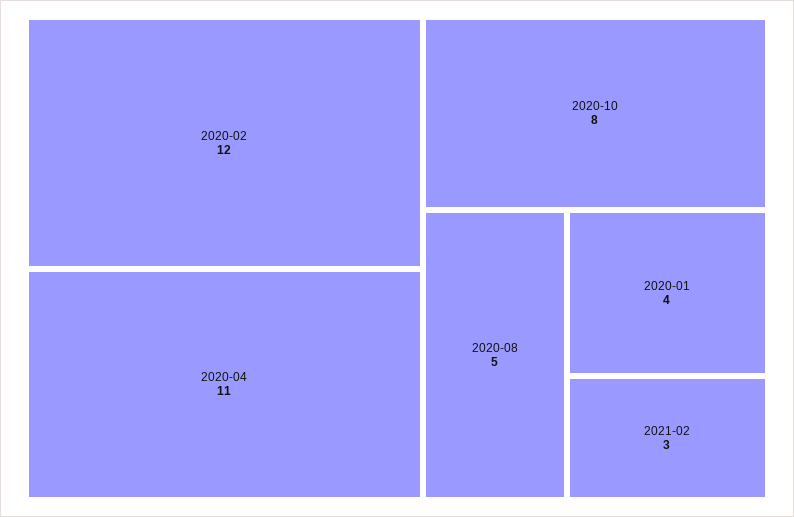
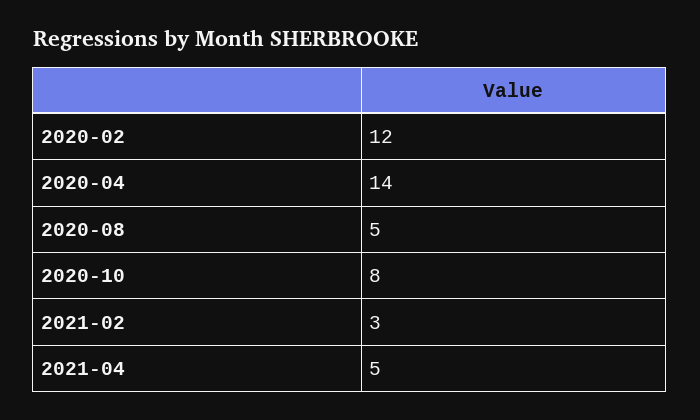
2020-04: 11 -> 14
2020-01: 4 -> none
2021-04: none -> 5

